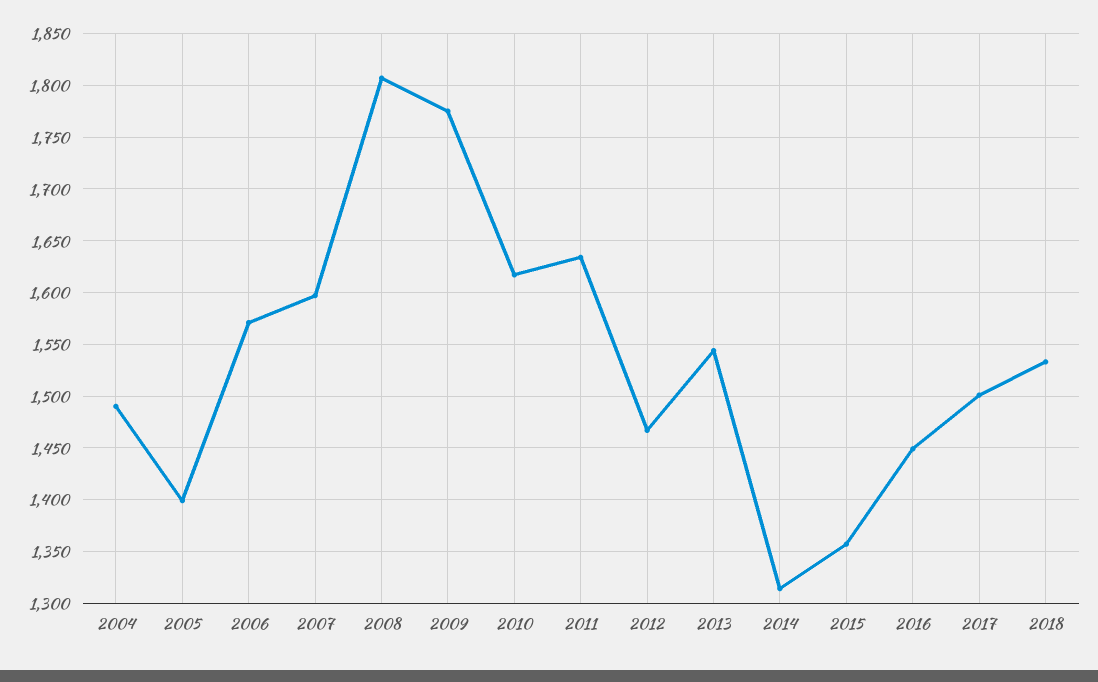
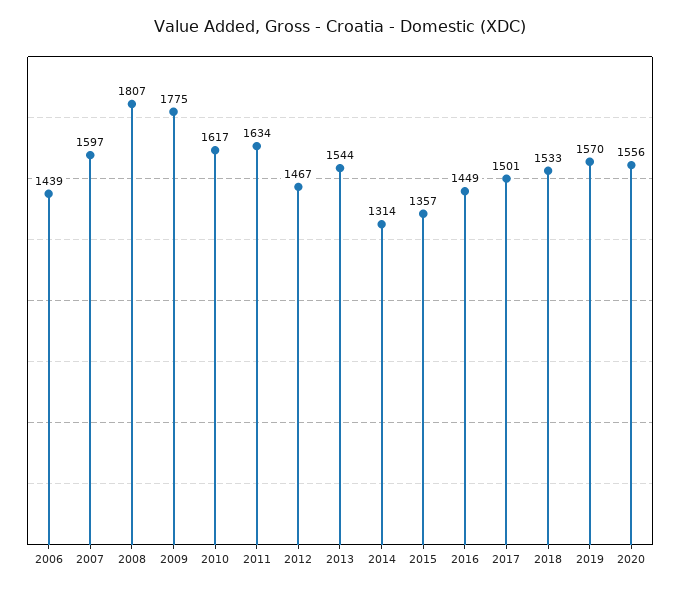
2004: 1490 -> none
2005: 1400 -> none
2006: 1570 -> 1439
2019: none -> 1570
2020: none -> 1556

